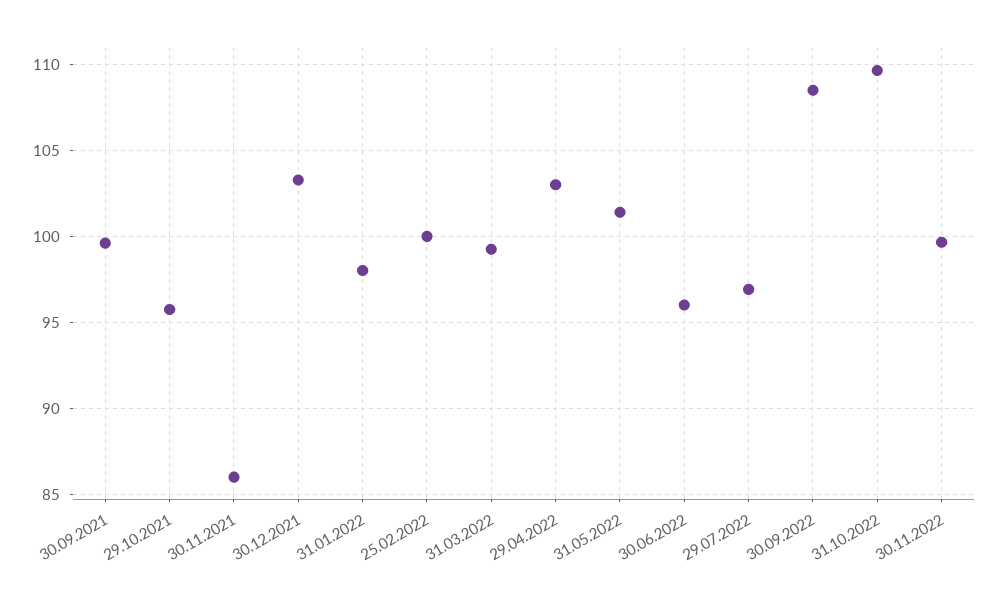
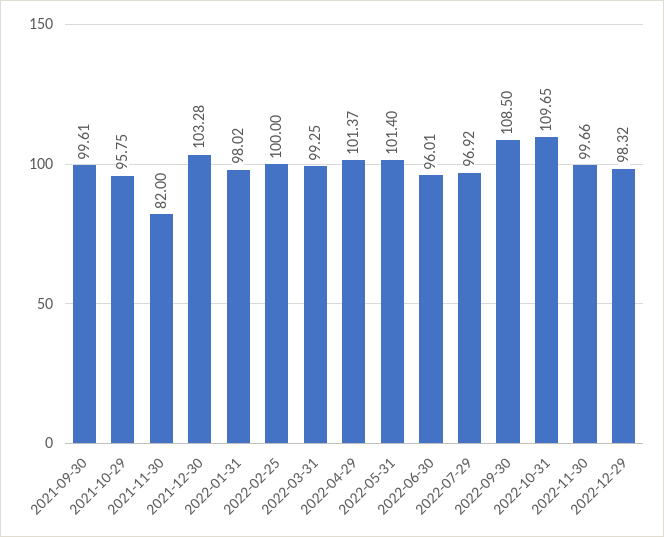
30.11.2021: 86 -> 82
29.04.2022: 103 -> 101.37
2022-12-29: none -> 98.32

